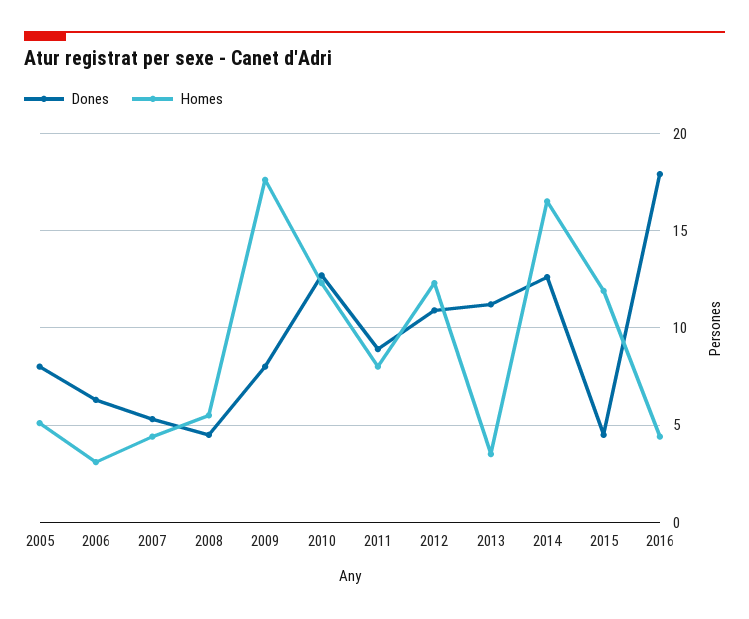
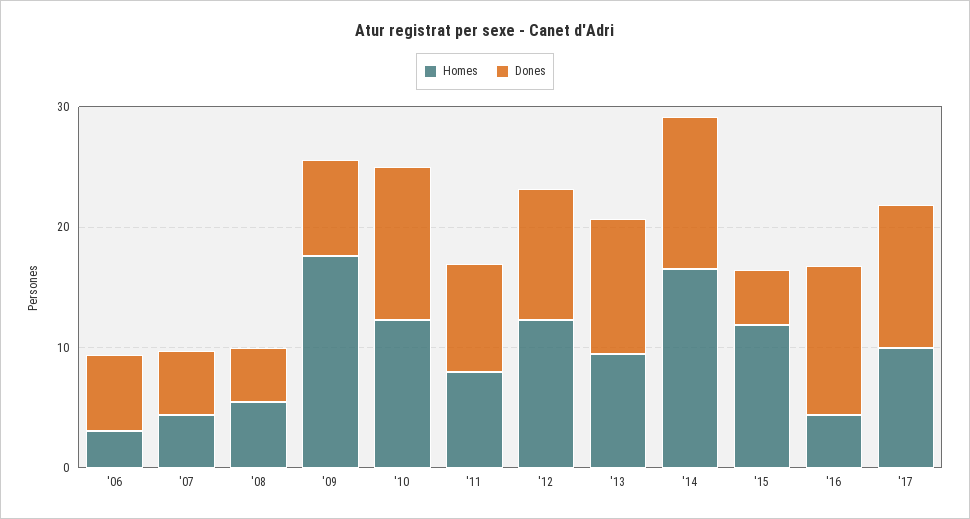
Dones, 2005: 8 -> none
Homes, 2005: 5 -> none
Homes, 2013: 3.5 -> 10
Dones, 2016: 18 -> 12
Homes, '17: none -> 10
Dones, '17: none -> 12

